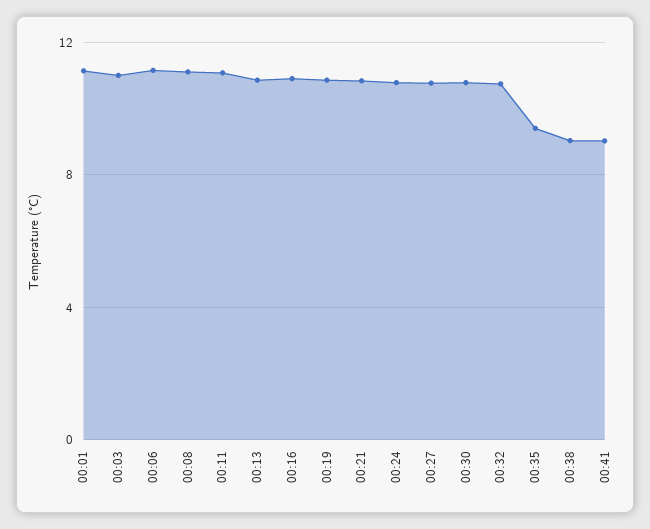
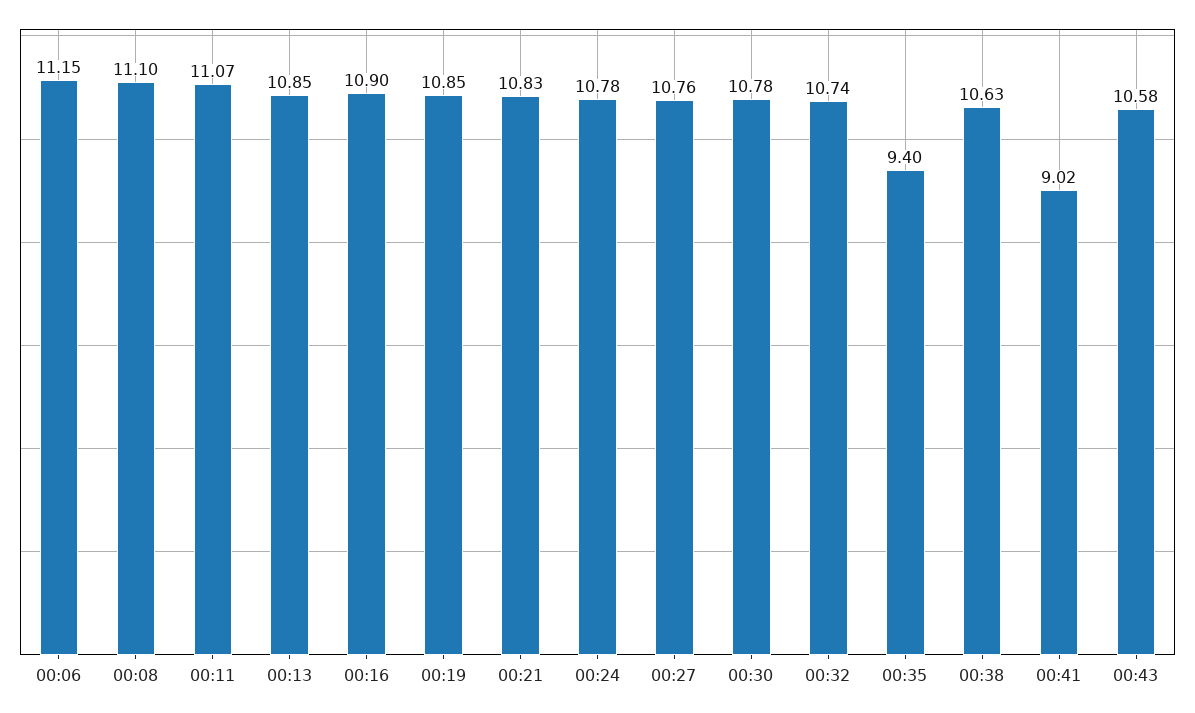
00:01: 11 -> none
00:03: 11 -> none
00:38: 9 -> 10.63
00:43: none -> 10.58

